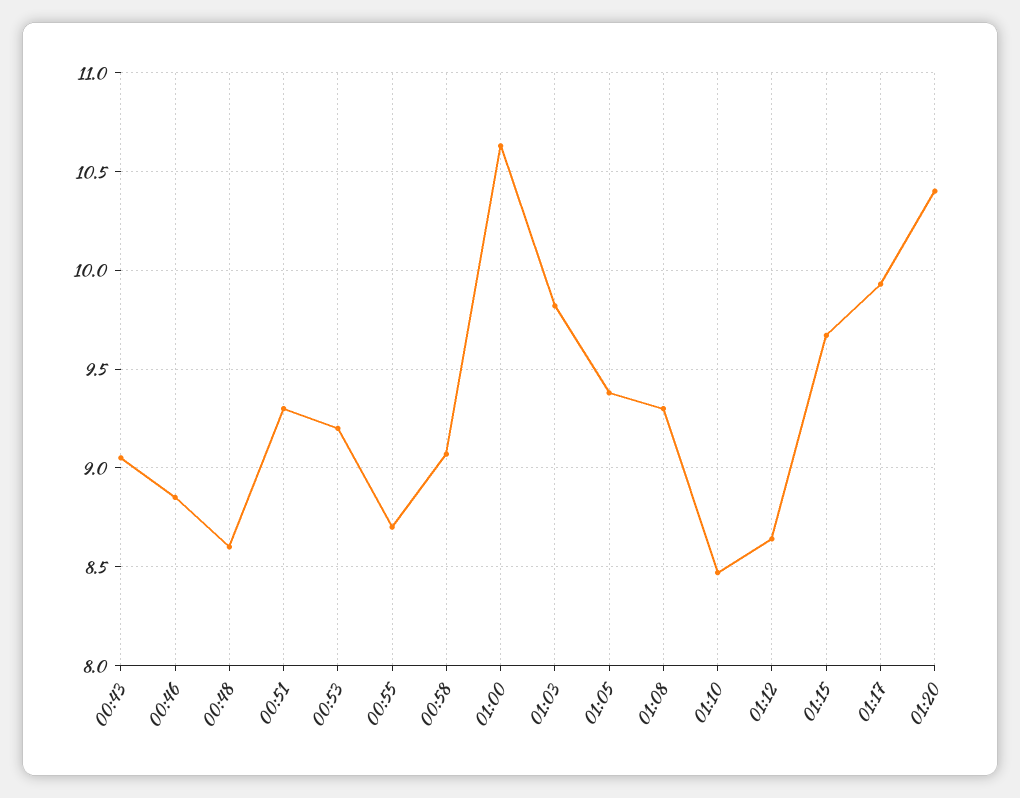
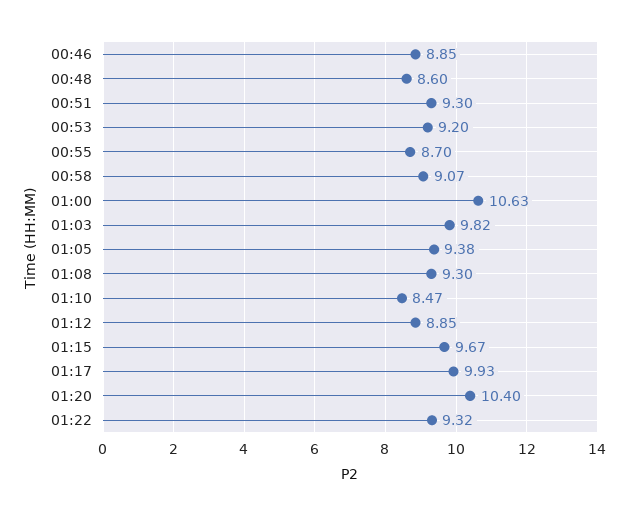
00:43: 9.05 -> none
01:12: 8.65 -> 8.85
01:22: none -> 9.32

